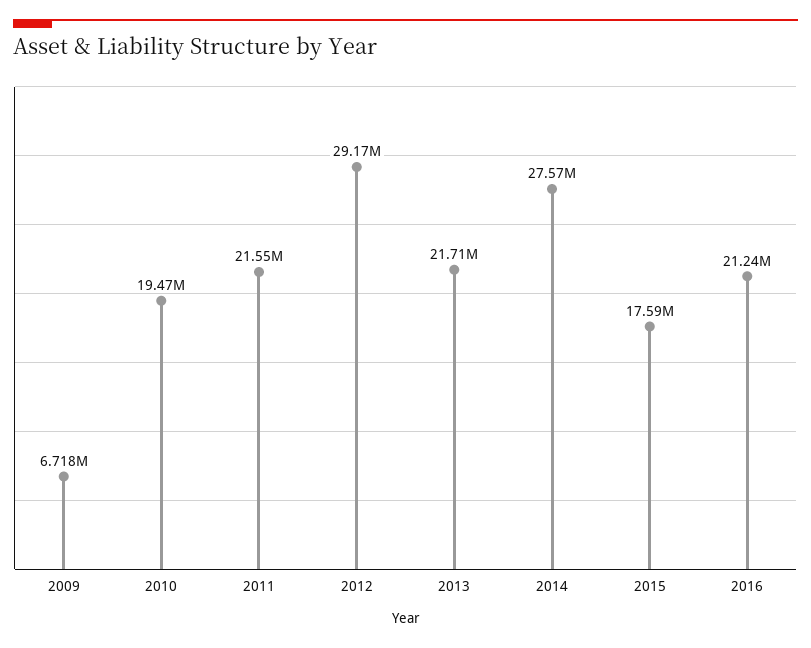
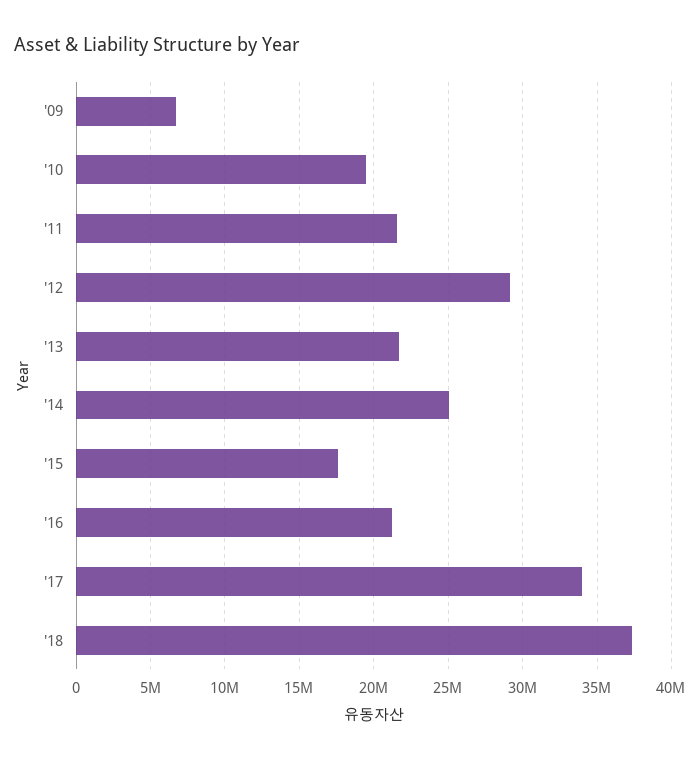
2014: 27570000 -> 25000000
'17: none -> 34000000
'18: none -> 37500000

